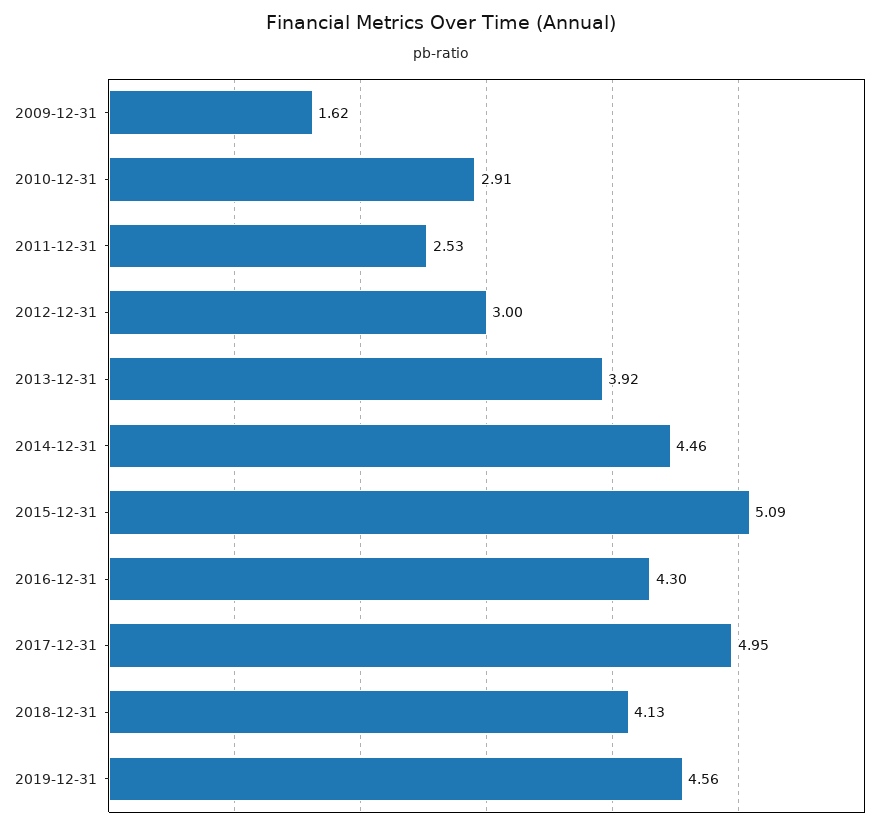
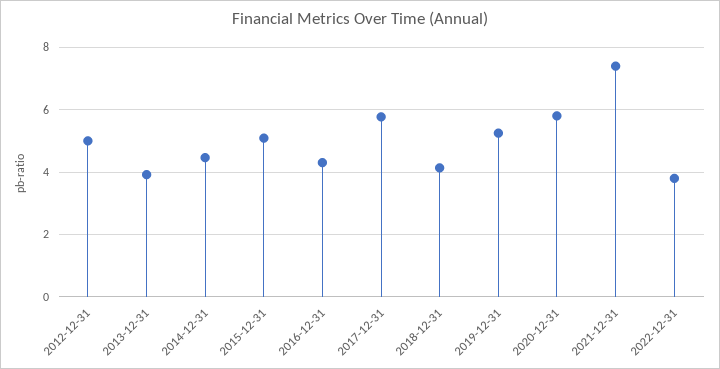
2009-12-31: 1.62 -> none
2010-12-31: 2.91 -> none
2011-12-31: 2.53 -> none
2012-12-31: 3 -> 5
2017-12-31: 4.95 -> 5.8
2019-12-31: 4.56 -> 5.2
2020-12-31: none -> 5.8
2021-12-31: none -> 7.4
2022-12-31: none -> 3.8

